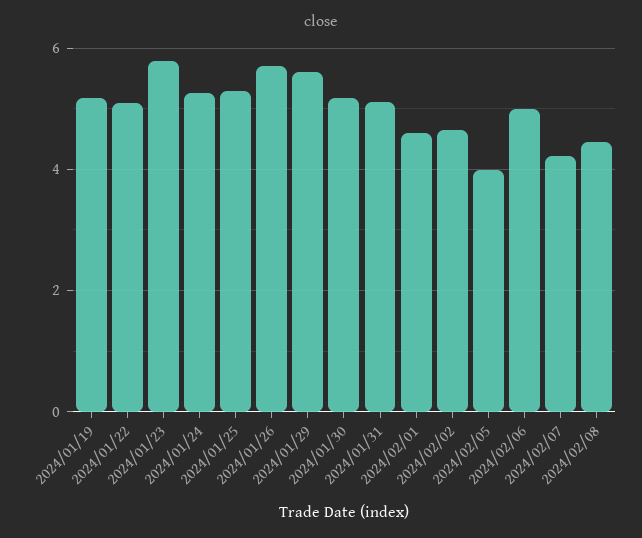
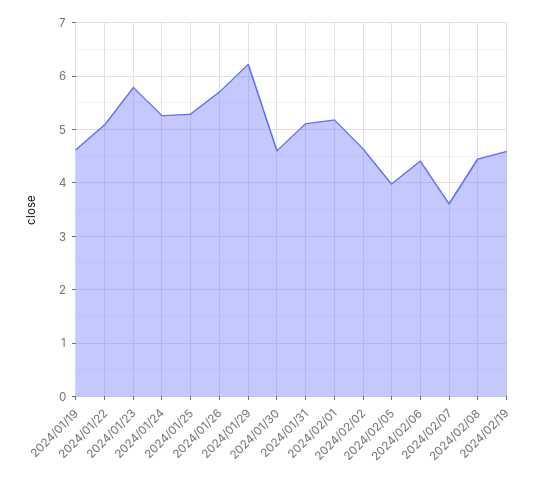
2024/01/19: 5.2 -> 4.6
2024/01/29: 5.6 -> 6.2
2024/01/30: 5.2 -> 4.6
2024/02/01: 4.6 -> 5.2
2024/02/06: 5 -> 4.4
2024/02/07: 4.2 -> 3.6
2024/02/19: none -> 4.6

